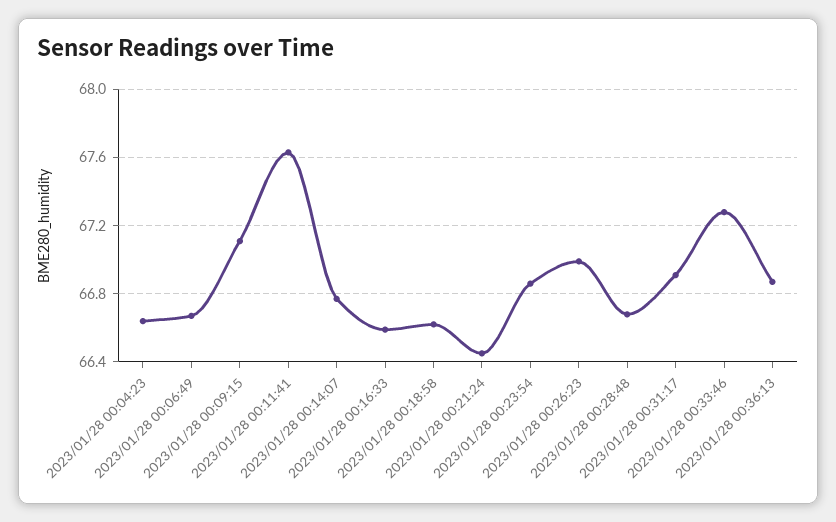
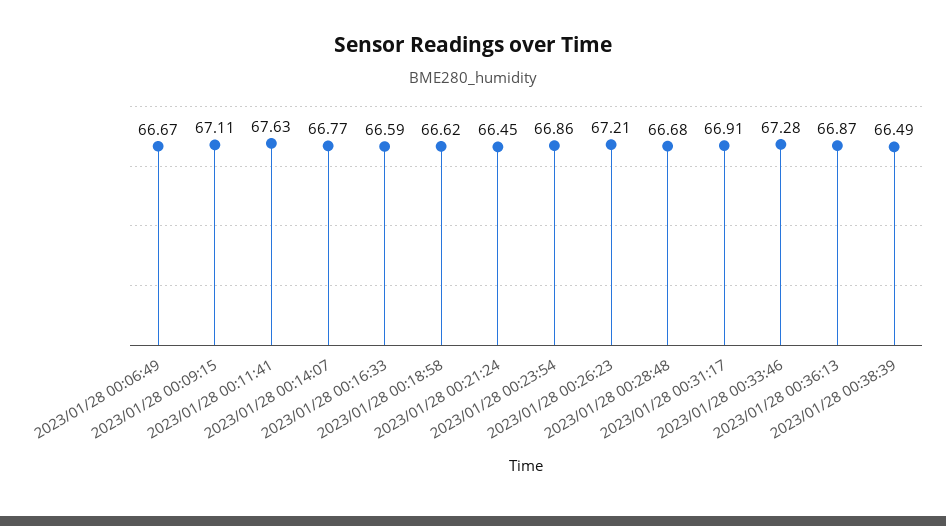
2023/01/28 00:04:23: 66.65 -> none
2023/01/28 00:26:23: 67 -> 67.21
2023/01/28 00:38:39: none -> 66.49

